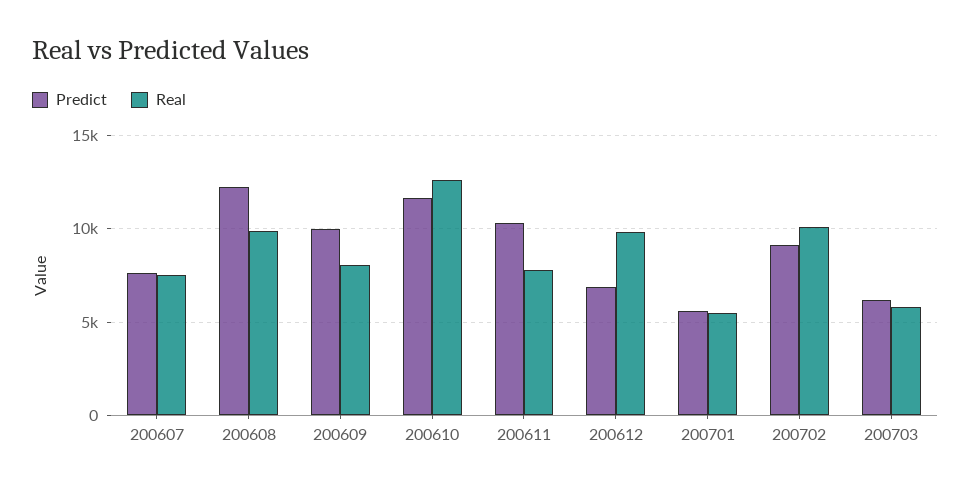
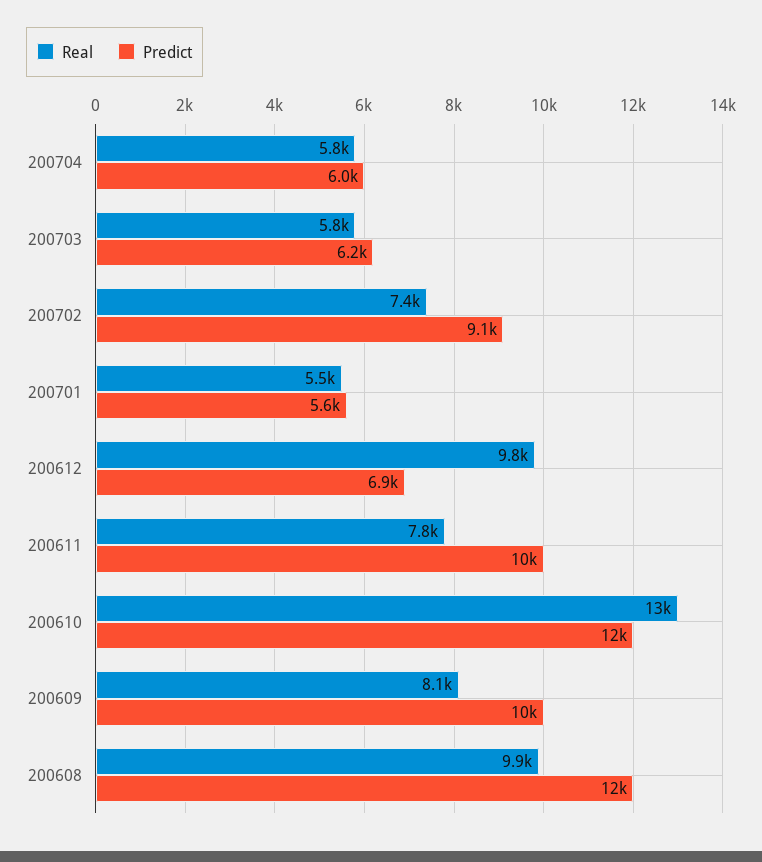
Predict, 200607: 7500 -> none
Real, 200607: 7500 -> none
Real, 200702: 10000 -> 7400
Real, 200704: none -> 5800
Predict, 200704: none -> 6000

